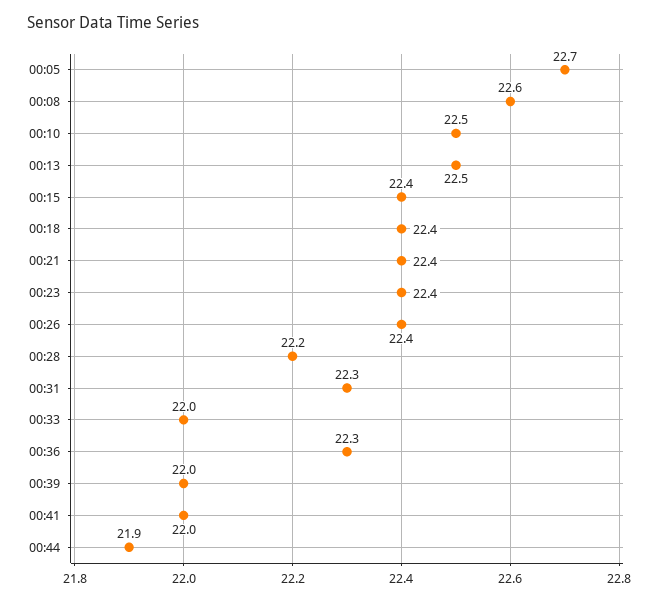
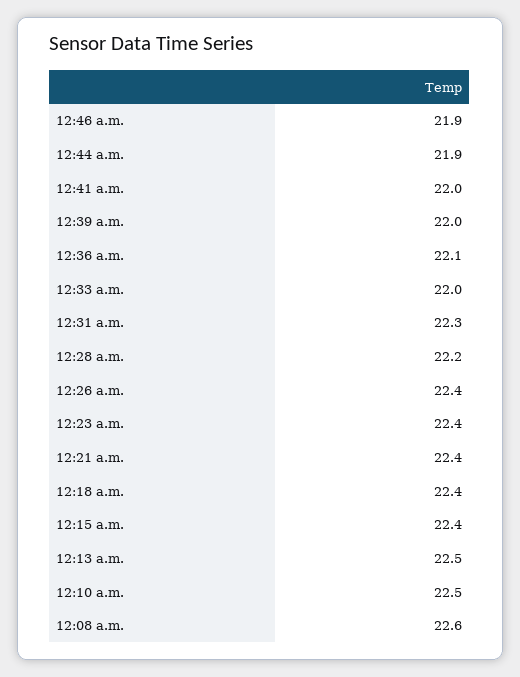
00:05: 22.7 -> none
00:36: 22.3 -> 22.1
12:46 a.m.: none -> 21.9

